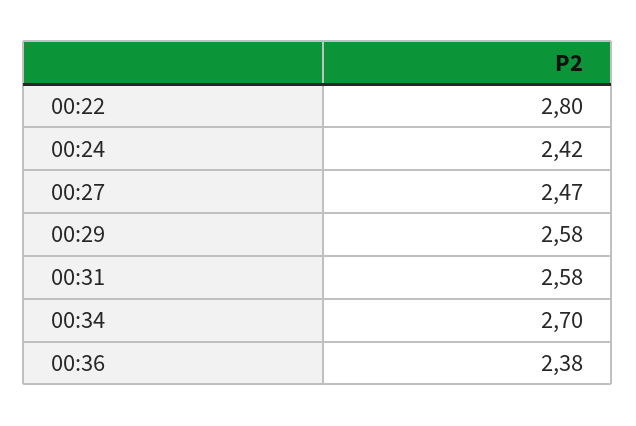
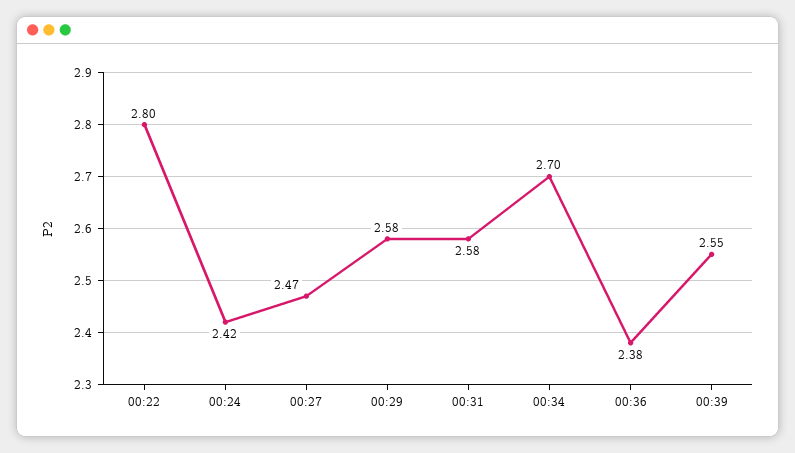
00:39: none -> 2.55

